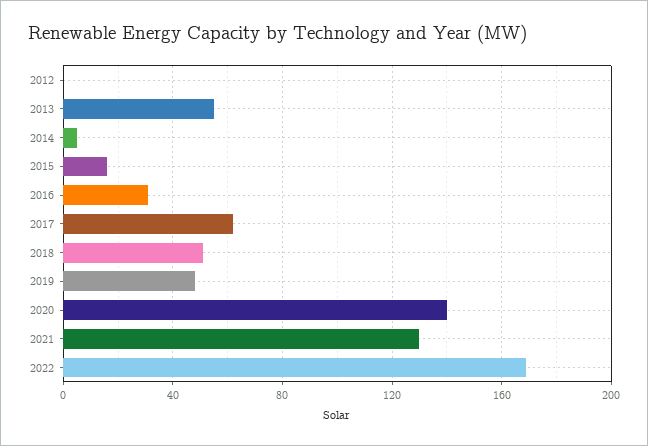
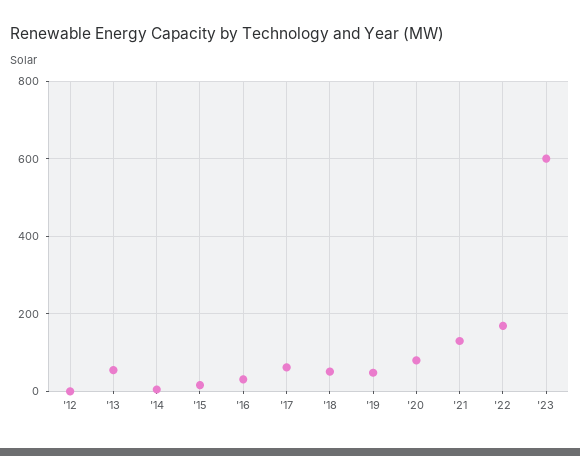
2020: 140 -> 80
'23: none -> 600

